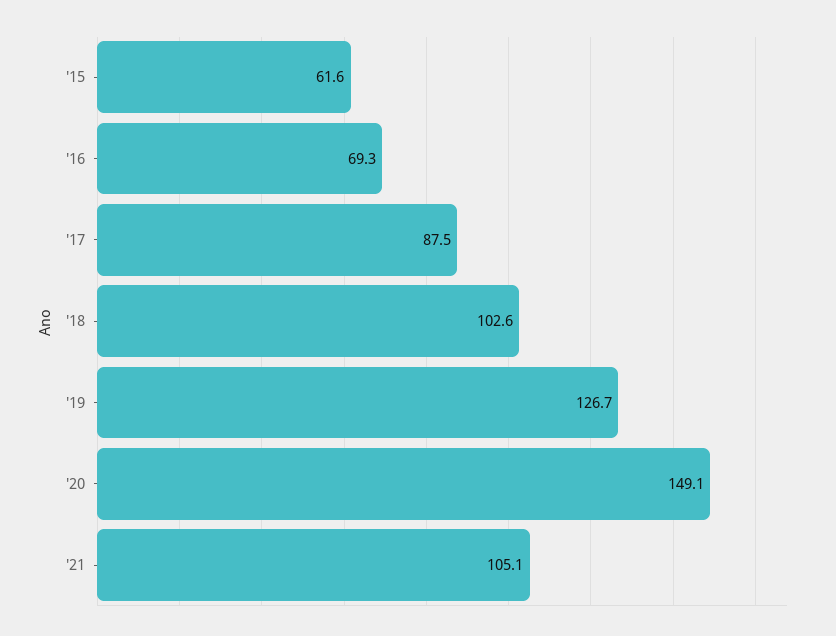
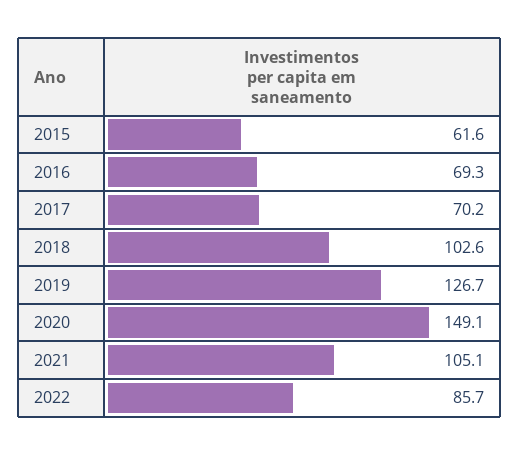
'17: 87.5 -> 70.2
2022: none -> 85.7

